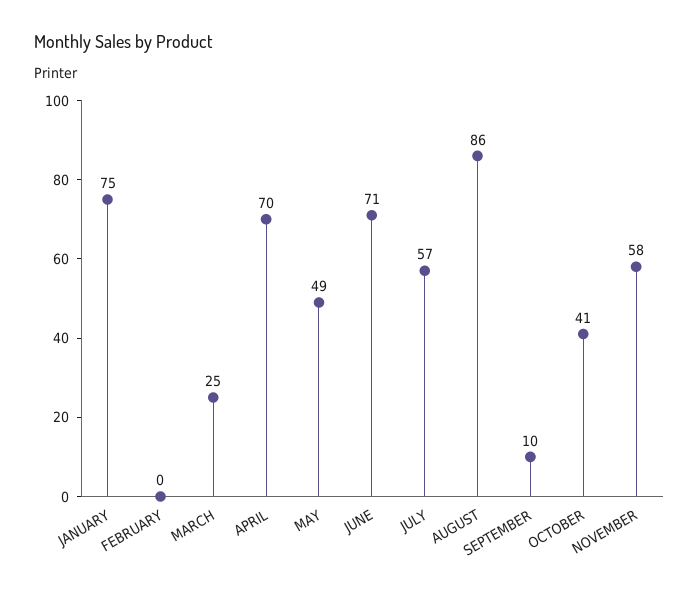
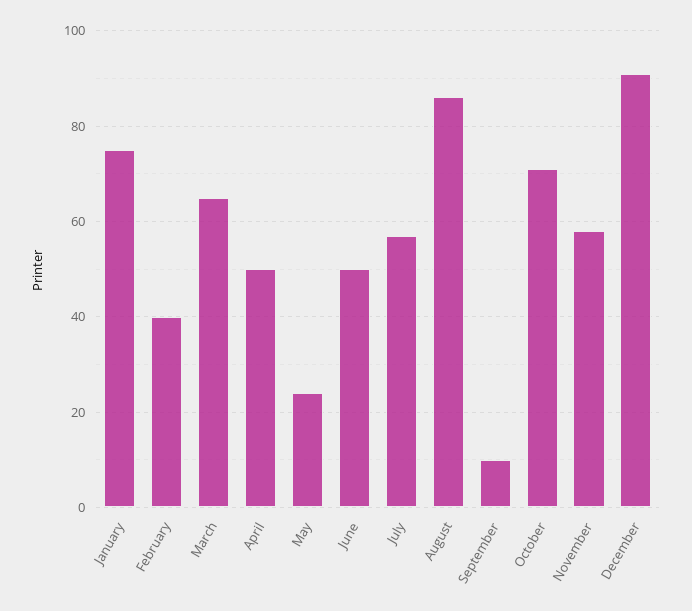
FEBRUARY: 0 -> 40
MARCH: 25 -> 65
APRIL: 70 -> 50
MAY: 49 -> 25
JUNE: 71 -> 50
OCTOBER: 41 -> 70
December: none -> 90

